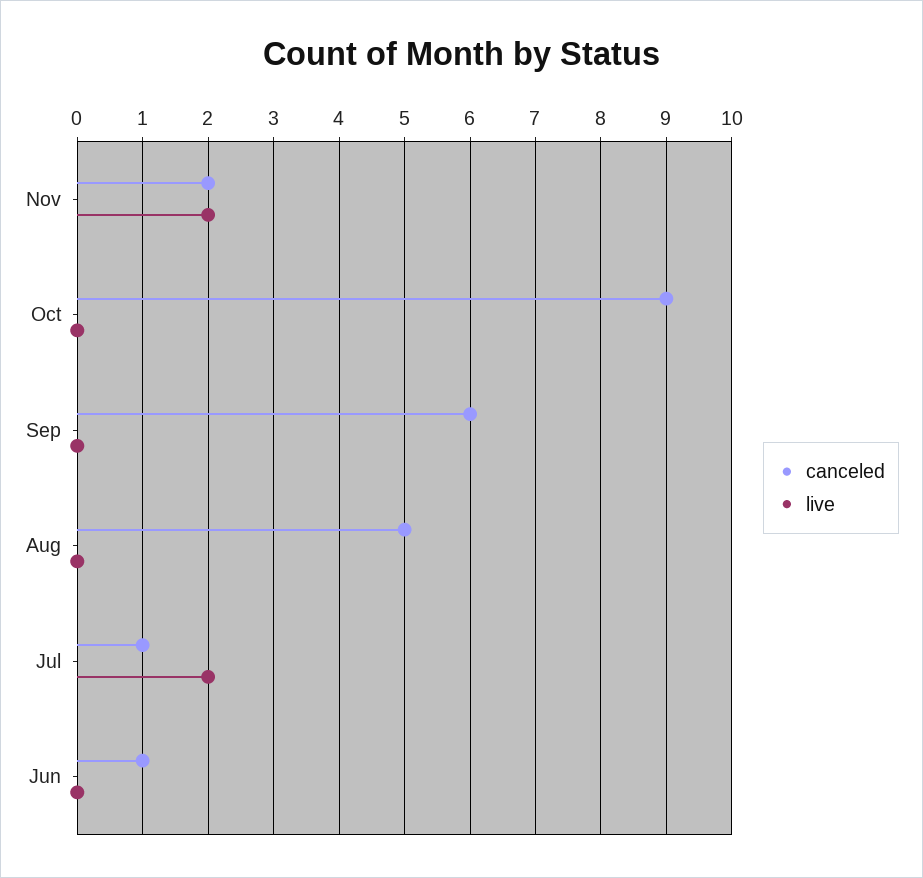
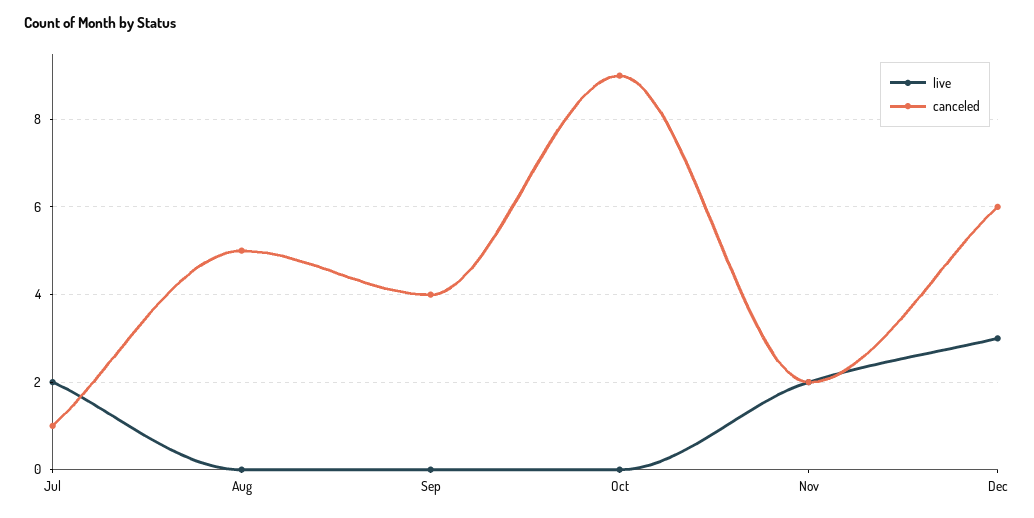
canceled, Sep: 6 -> 4
canceled, Jun: 1 -> none
live, Jun: 0 -> none
live, Dec: none -> 3
canceled, Dec: none -> 6

